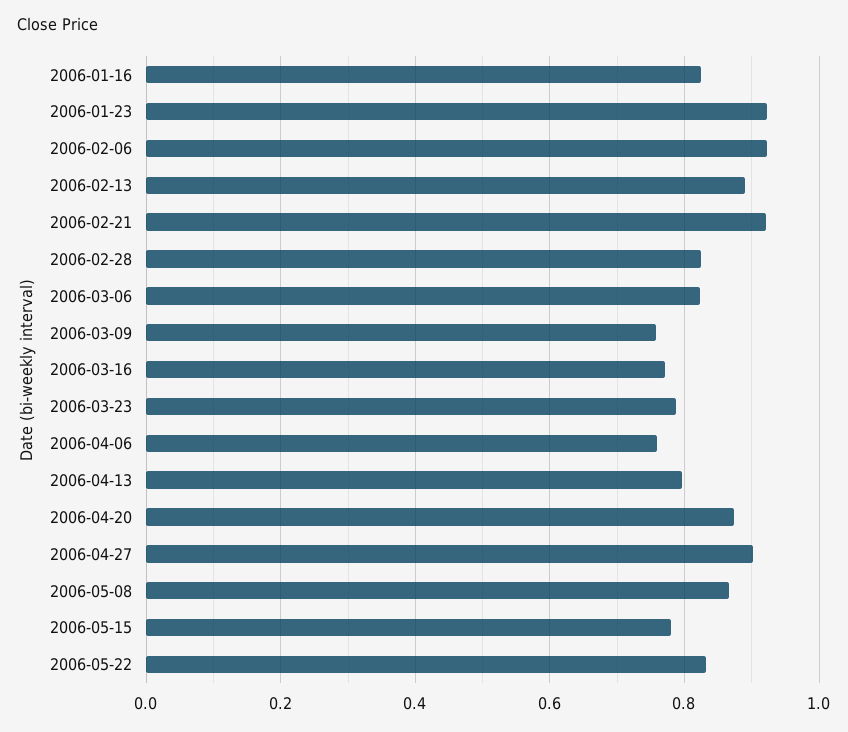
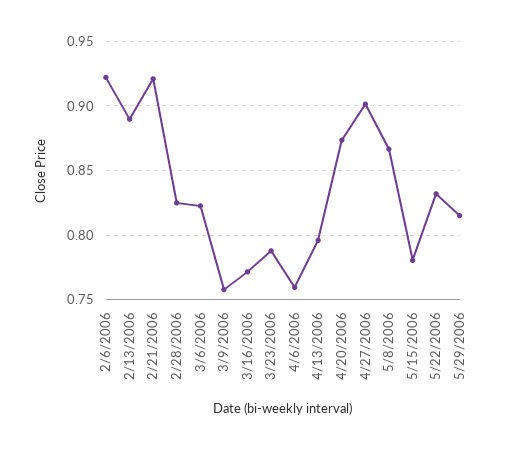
2006-01-16: 0.82 -> none
2006-01-23: 0.92 -> none
5/29/2006: none -> 0.815

